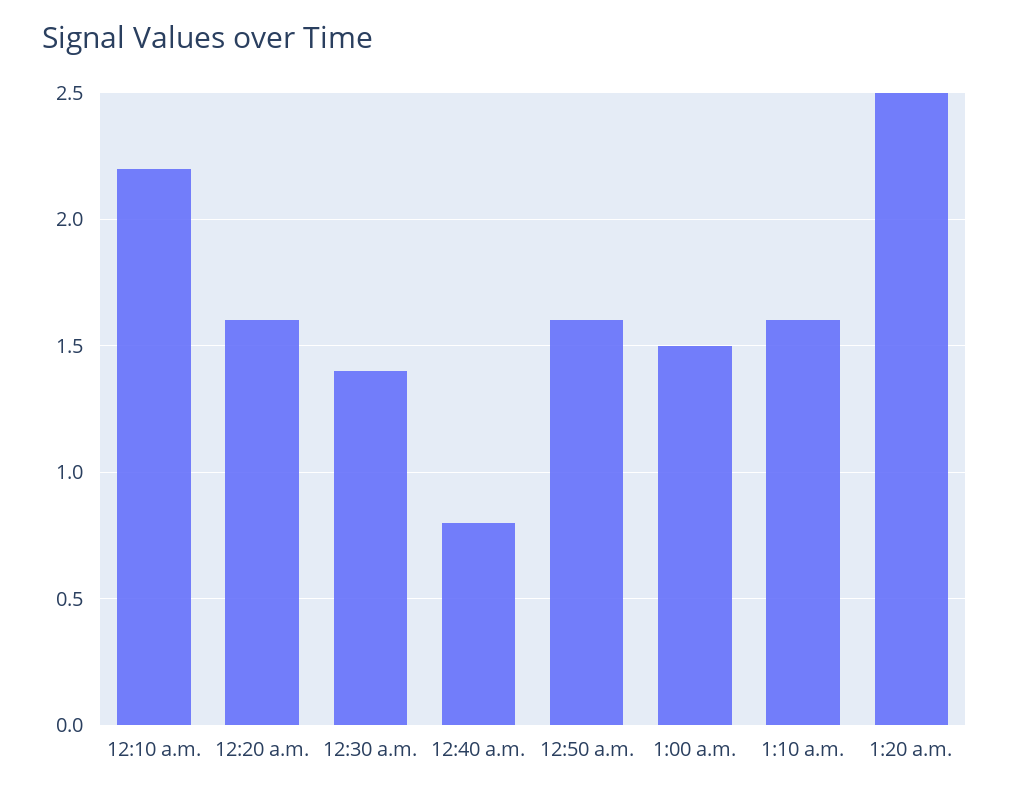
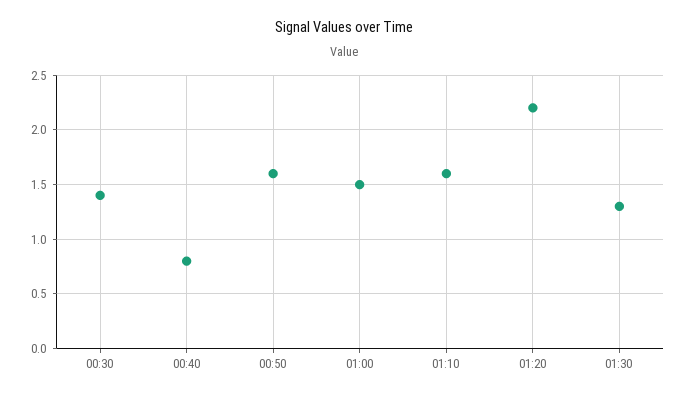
12:10 a.m.: 2.2 -> none
12:20 a.m.: 1.6 -> none
1:20 a.m.: 2.5 -> 2.2
01:30: none -> 1.3

